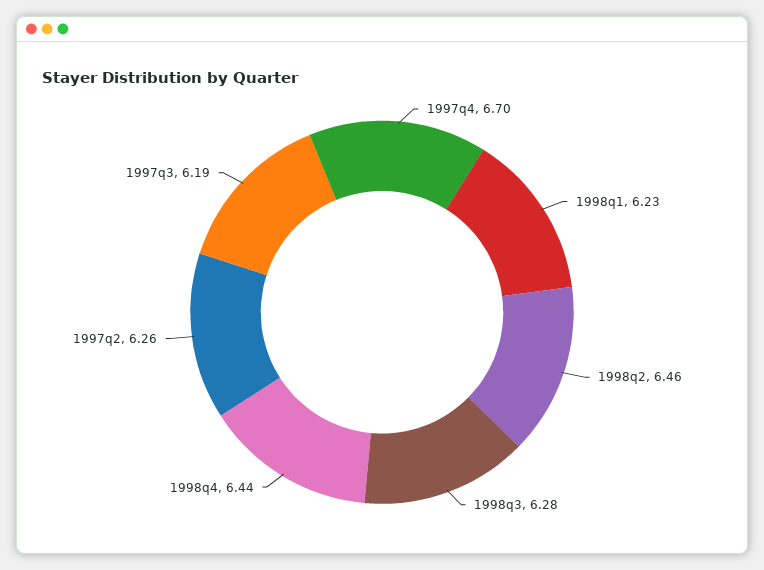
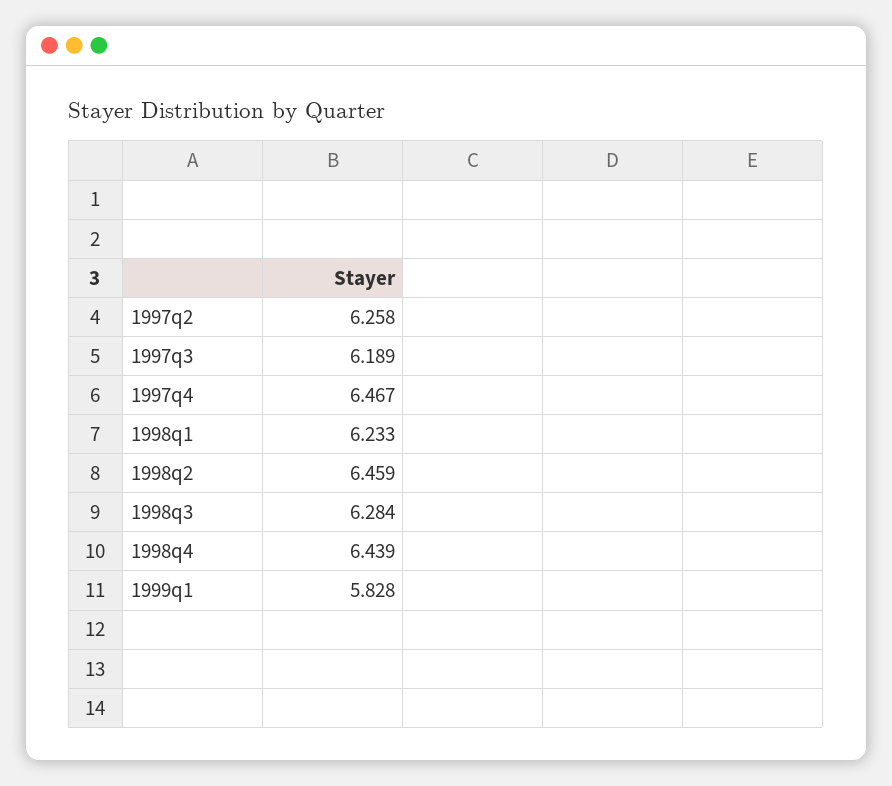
1997q4: 6.7 -> 6.467
1999q1: none -> 5.828

